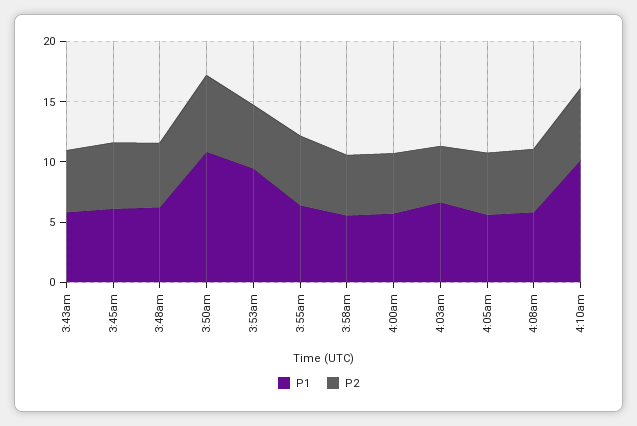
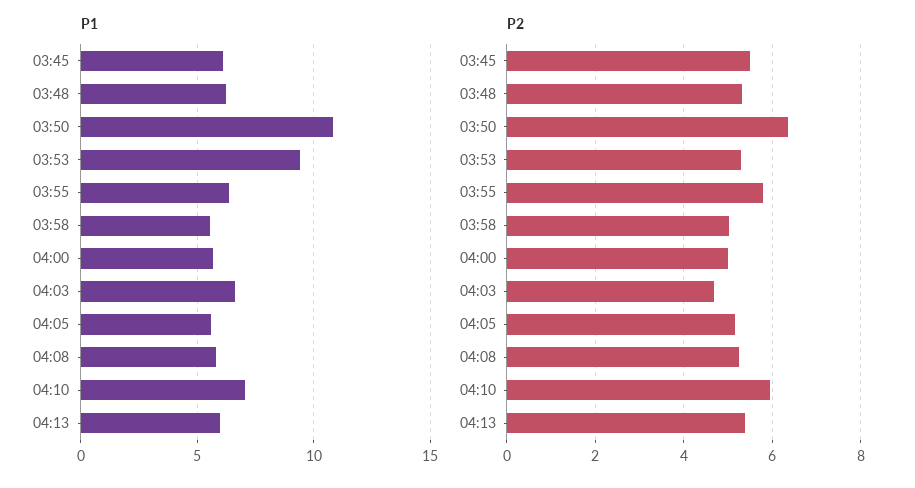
P1, 3:43am: 6 -> none
P2, 3:43am: 5 -> none
P1, 4:10am: 10 -> 7
P1, 04:13: none -> 6
P2, 04:13: none -> 5.4

